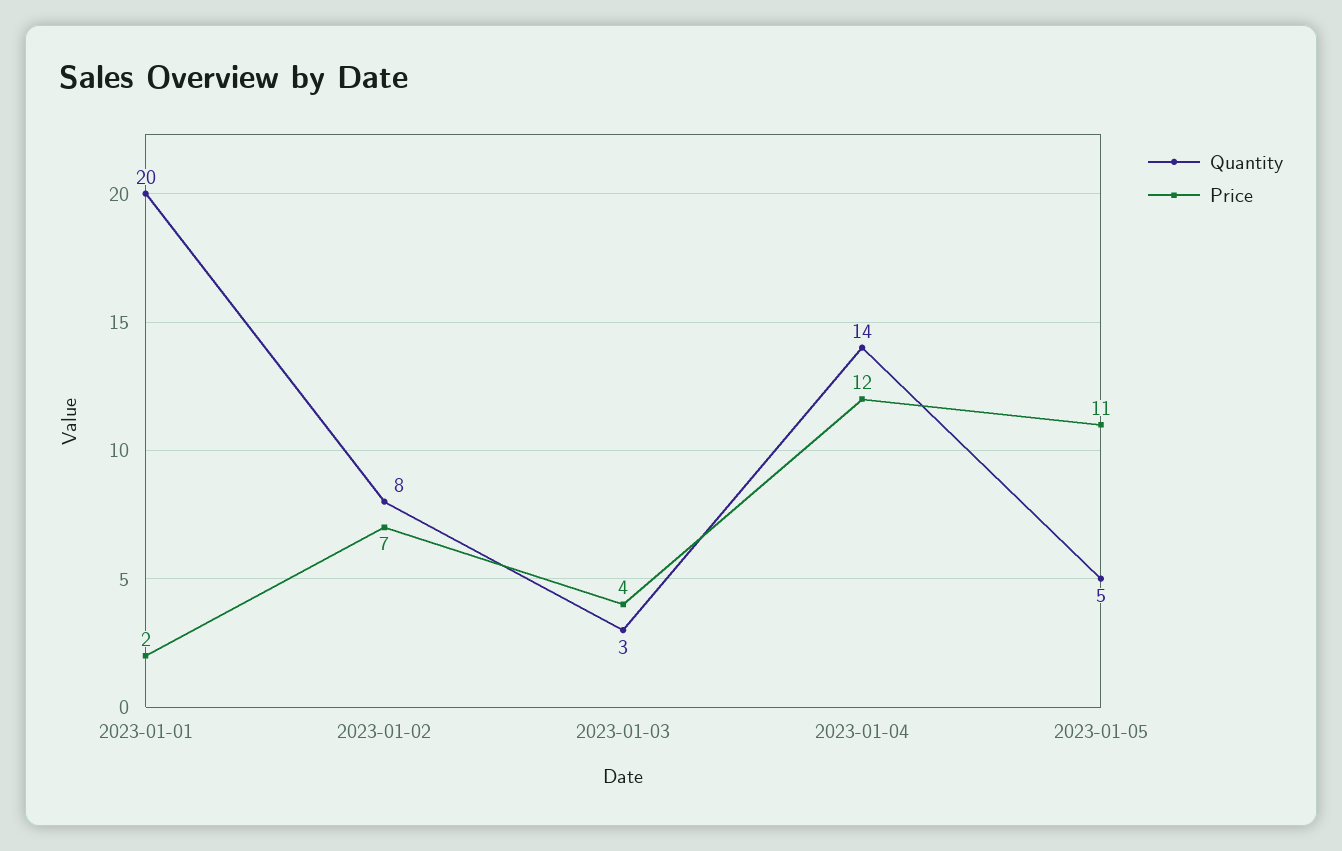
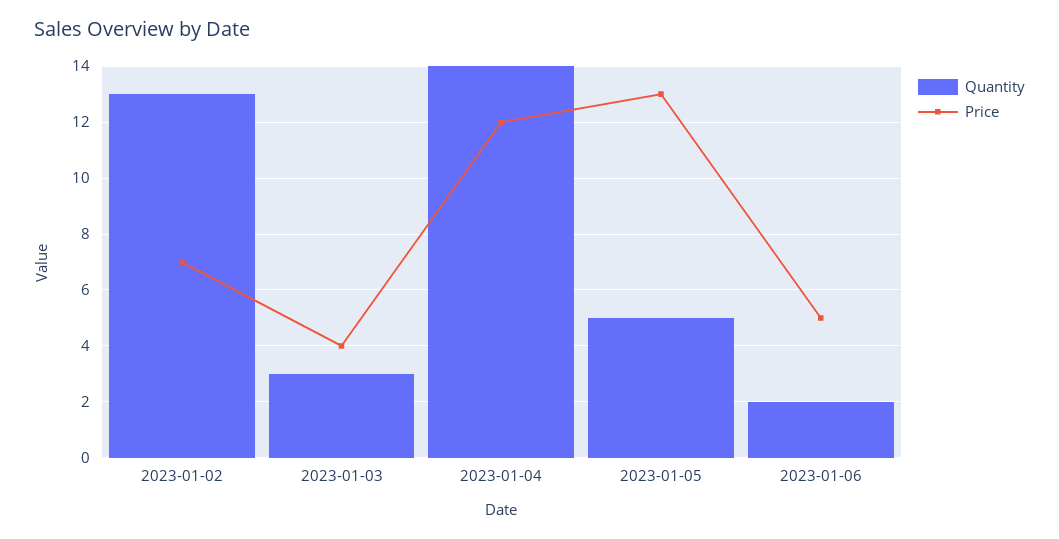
Quantity, 2023-01-01: 20 -> none
Price, 2023-01-01: 2 -> none
Quantity, 2023-01-02: 8 -> 13
Price, 2023-01-05: 11 -> 13
Quantity, 2023-01-06: none -> 2
Price, 2023-01-06: none -> 5

